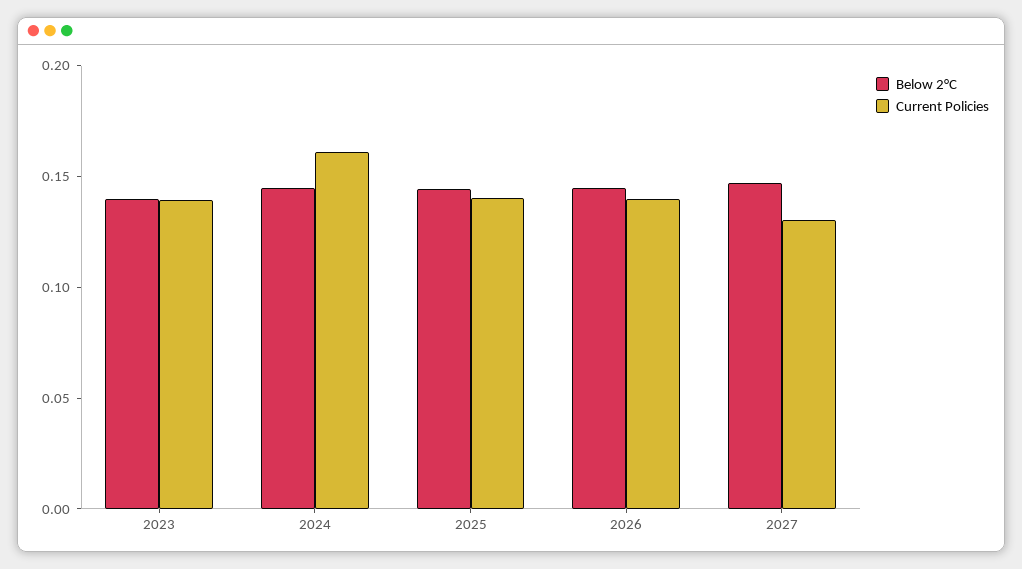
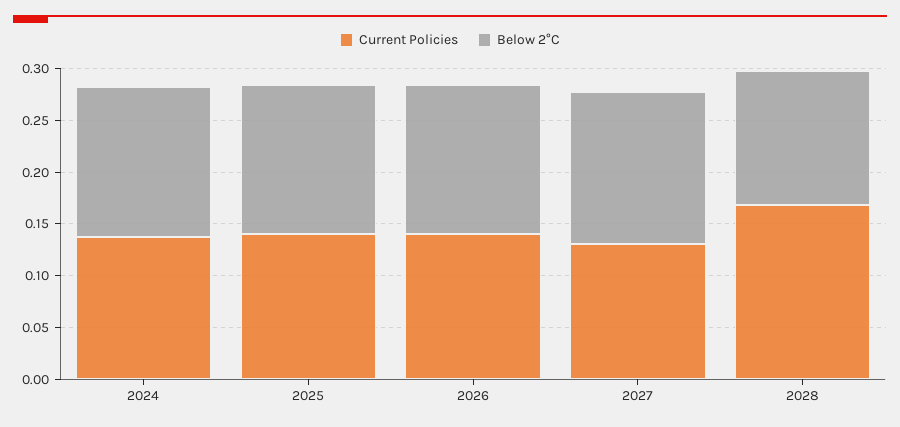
Below 2°C, 2023: 0.14 -> none
Current Policies, 2023: 0.14 -> none
Current Policies, 2024: 0.16 -> 0.14
Current Policies, 2028: none -> 0.17
Below 2°C, 2028: none -> 0.13

